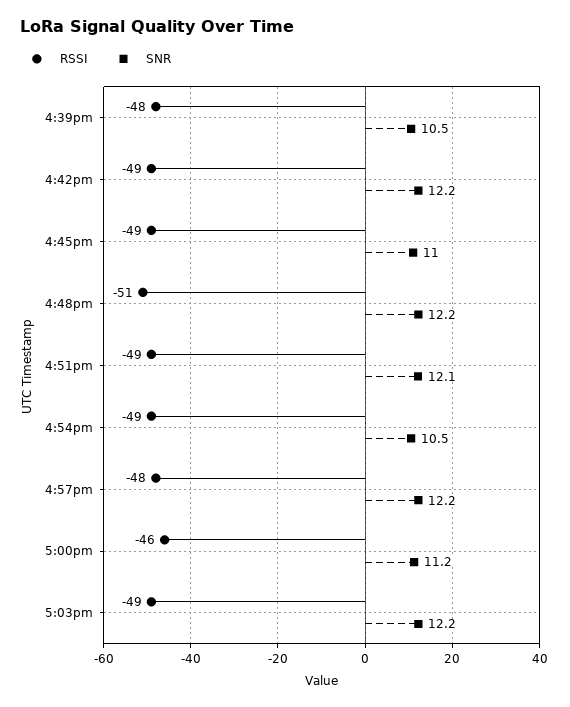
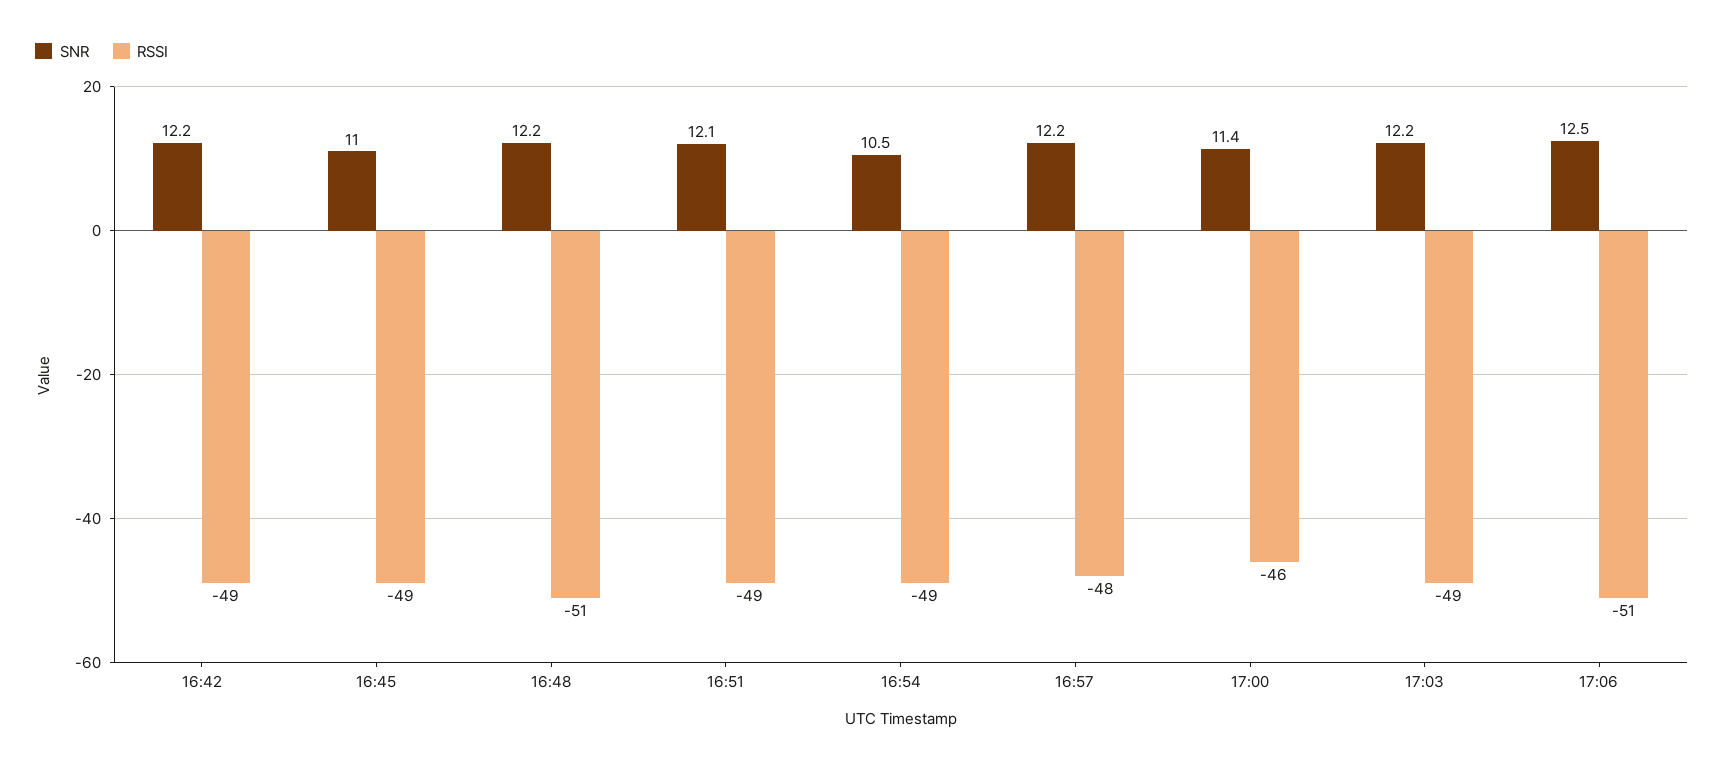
RSSI, 4:39pm: -48 -> none
SNR, 4:39pm: 10.5 -> none
SNR, 5:00pm: 11.2 -> 11.4
SNR, 17:06: none -> 12.5
RSSI, 17:06: none -> -51

